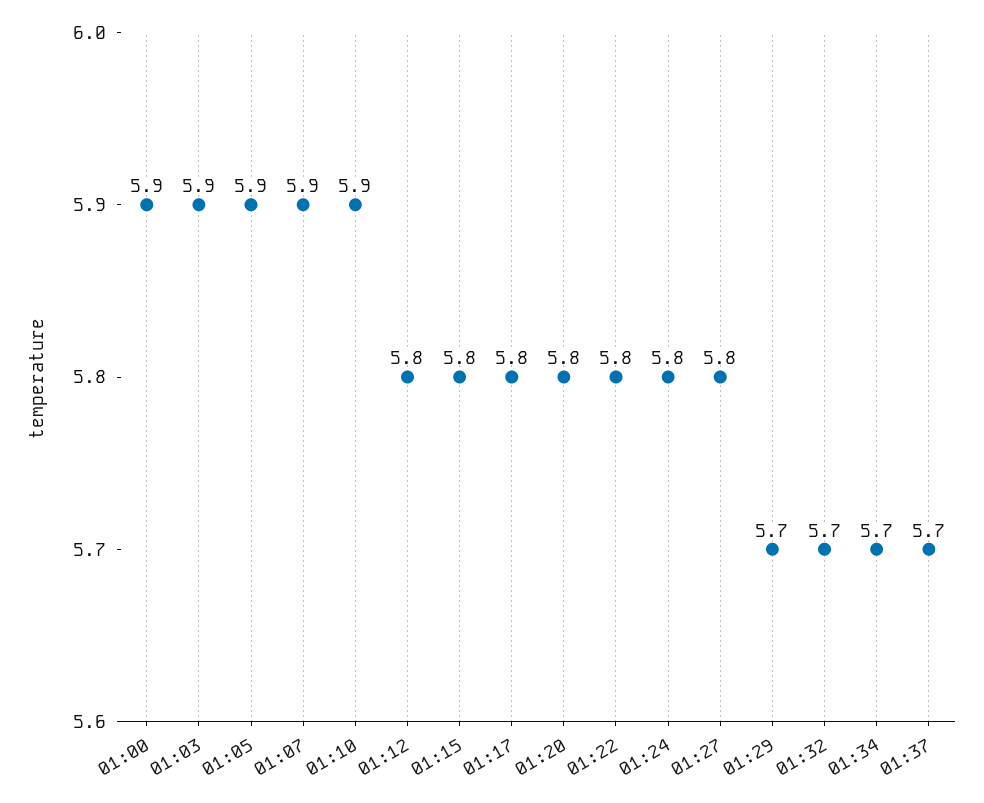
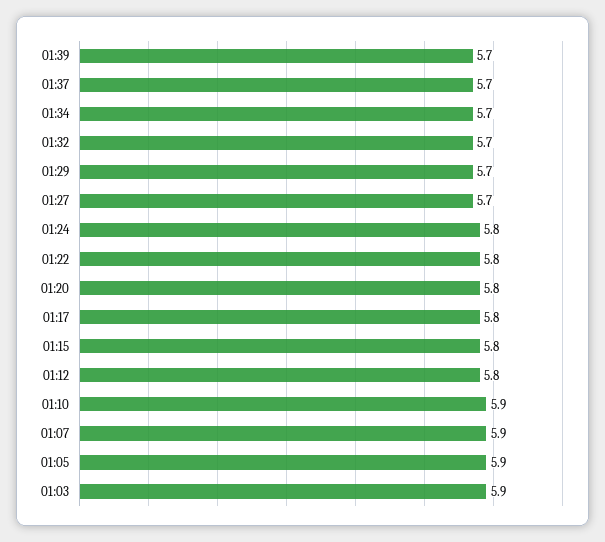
01:00: 5.9 -> none
01:27: 5.8 -> 5.7
01:39: none -> 5.7

